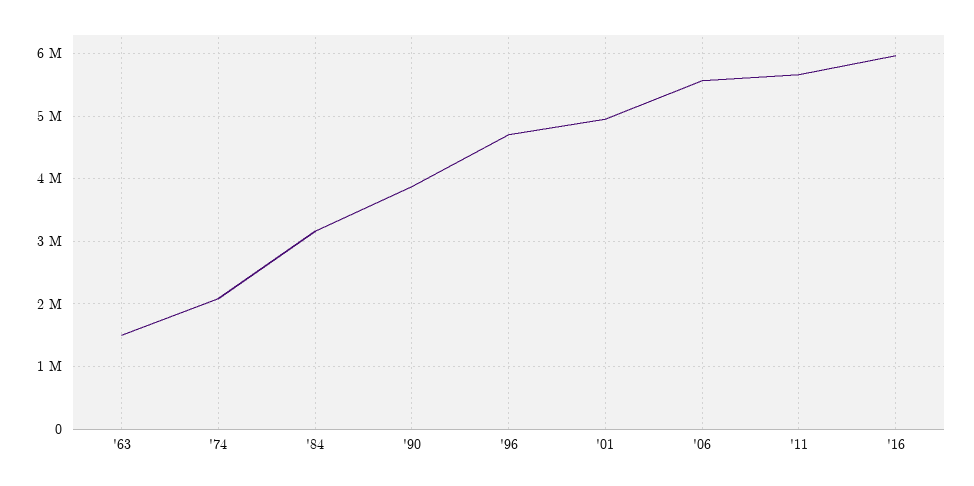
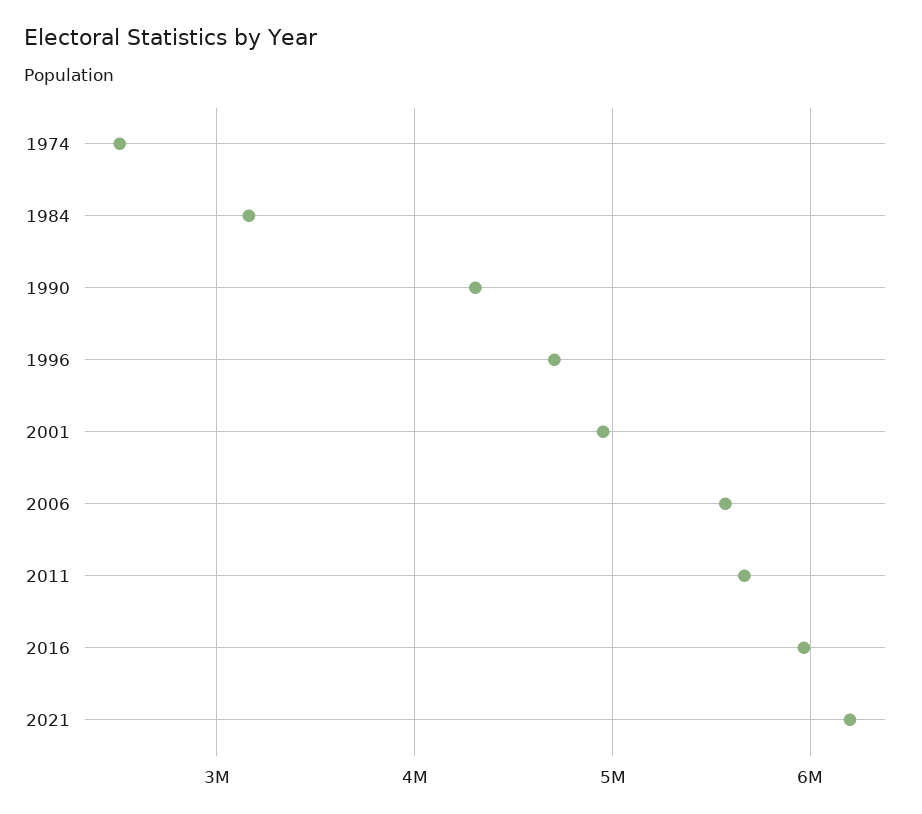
'63: 1500000 -> none
'74: 2100000 -> 2500000
'90: 3900000 -> 4300000
2021: none -> 6200000

